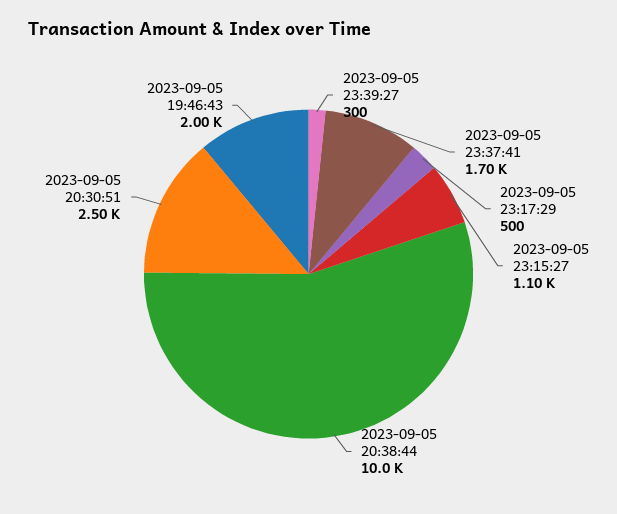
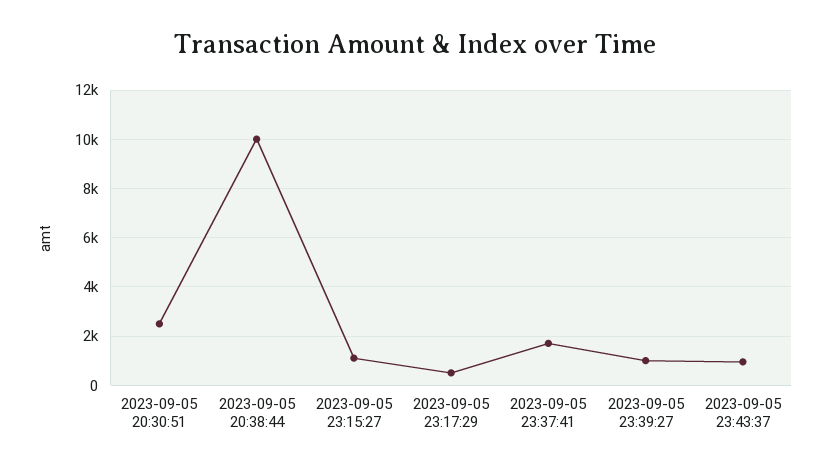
2023-09-05 23:39:27: 300 -> 1000
2023-09-05 19:46:43: 2000 -> none
2023-09-05 23:43:37: none -> 1000

